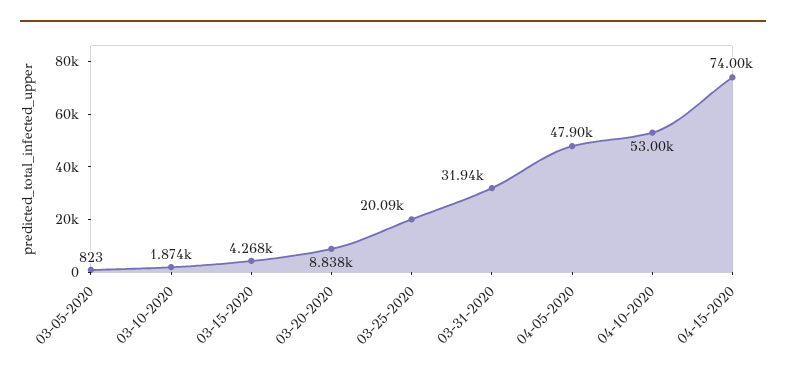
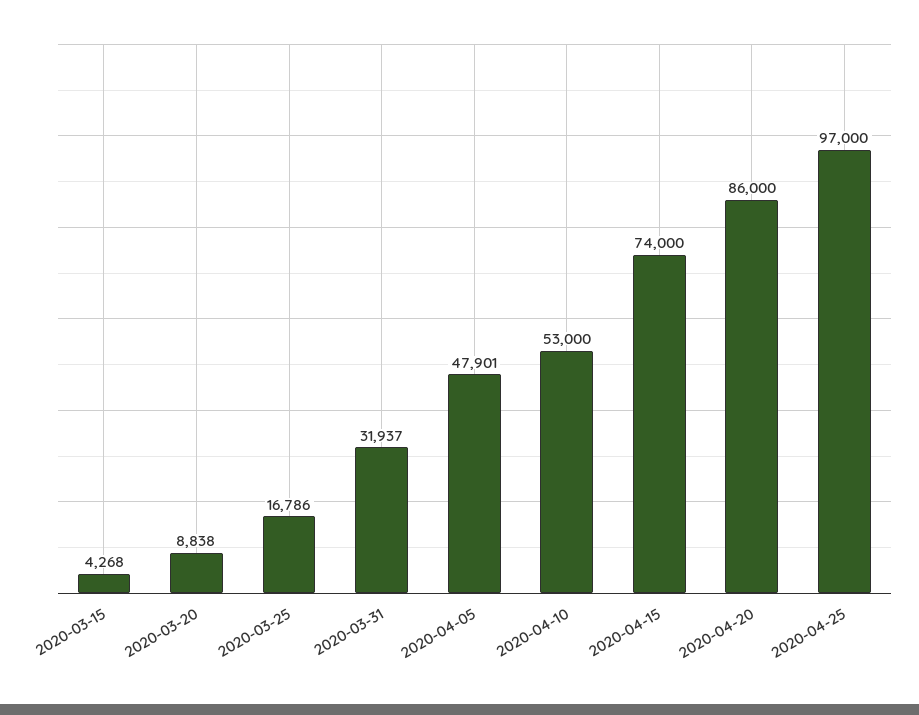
03-05-2020: 823 -> none
03-10-2020: 1874 -> none
03-25-2020: 20090 -> 16786
2020-04-20: none -> 86000
2020-04-25: none -> 97000

